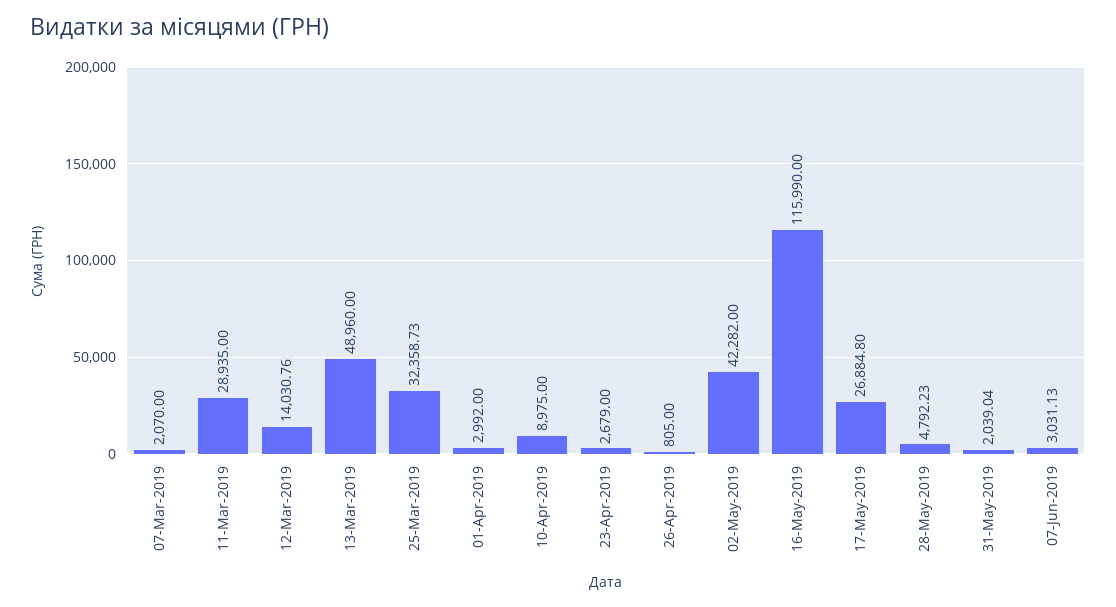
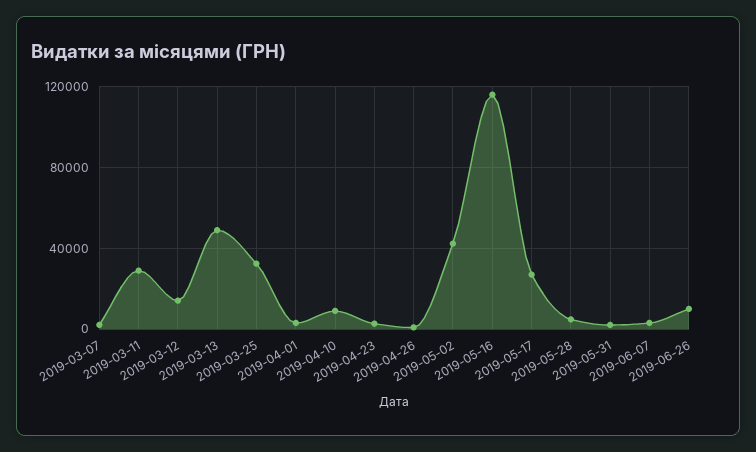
2019-06-26: none -> 10000

